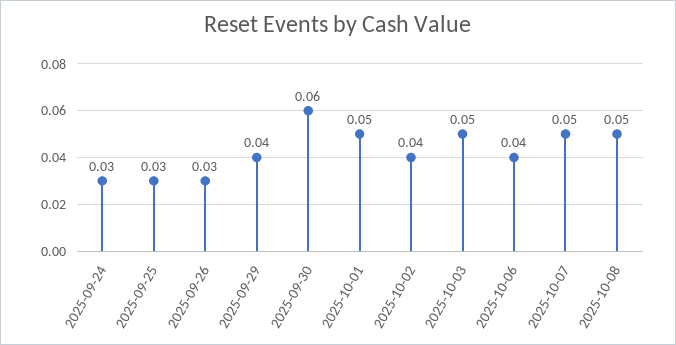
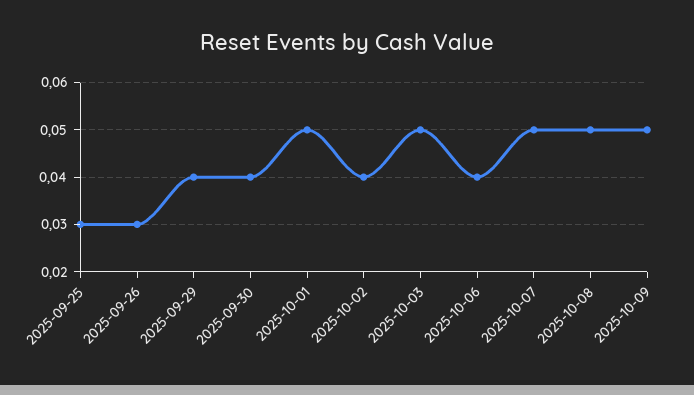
2025-09-24: 0.03 -> none
2025-09-30: 0.06 -> 0.04
2025-10-09: none -> 0.05

